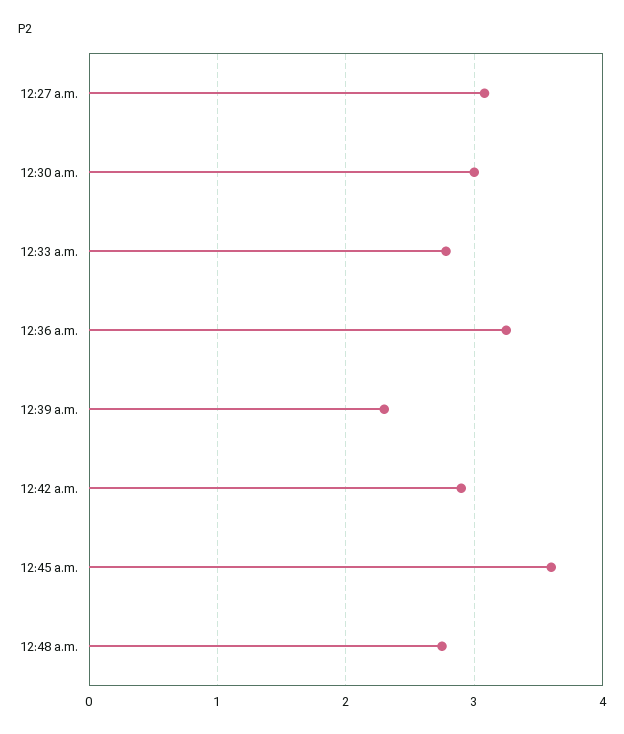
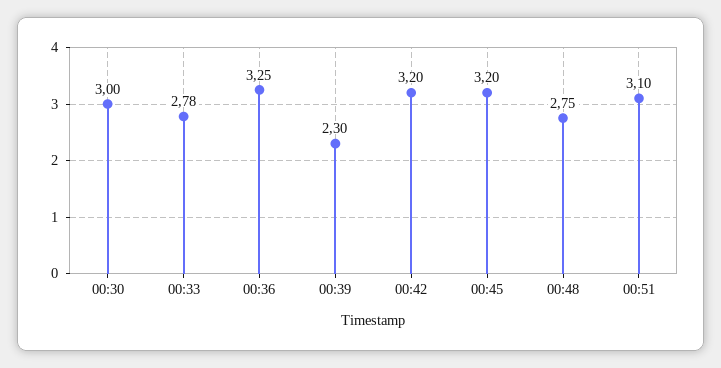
12:27 a.m.: 3.1 -> none
12:42 a.m.: 2.9 -> 3.2
12:45 a.m.: 3.6 -> 3.2
00:51: none -> 3.1

